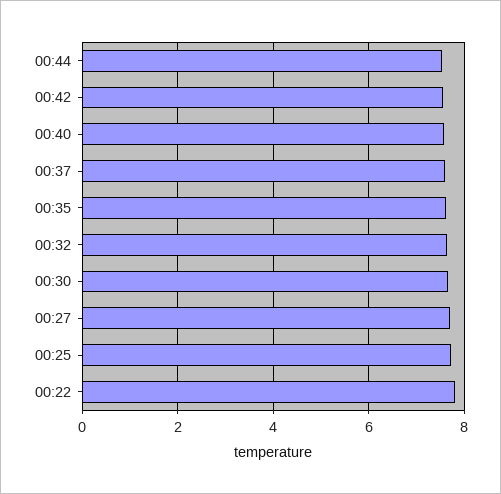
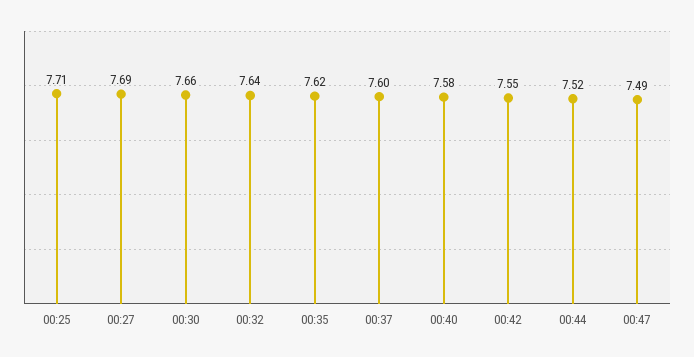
00:22: 7.8 -> none
00:47: none -> 7.49

